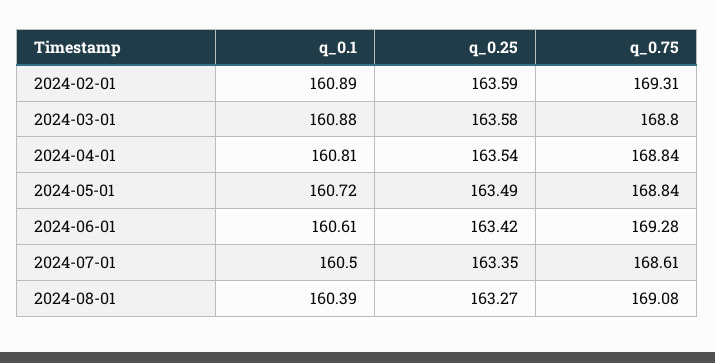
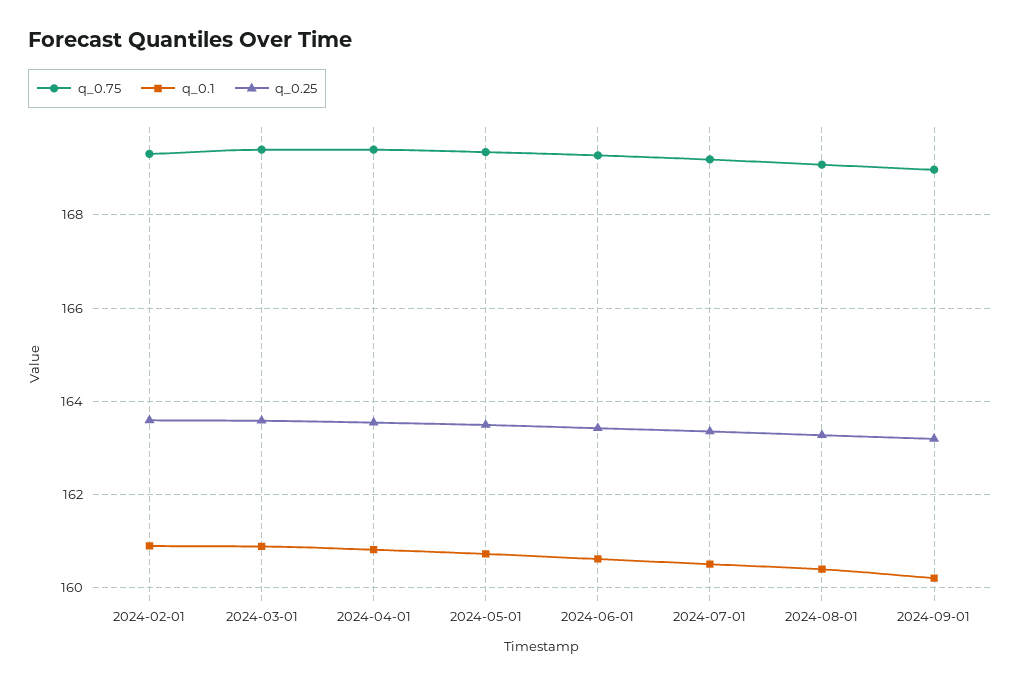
q_0.75, 2024-03-01: 168.8 -> 169.4
q_0.75, 2024-04-01: 168.84 -> 169.4
q_0.75, 2024-05-01: 168.84 -> 169.4
q_0.75, 2024-07-01: 168.61 -> 169.2
q_0.75, 2024-09-01: none -> 169
q_0.1, 2024-09-01: none -> 160.2
q_0.25, 2024-09-01: none -> 163.2

